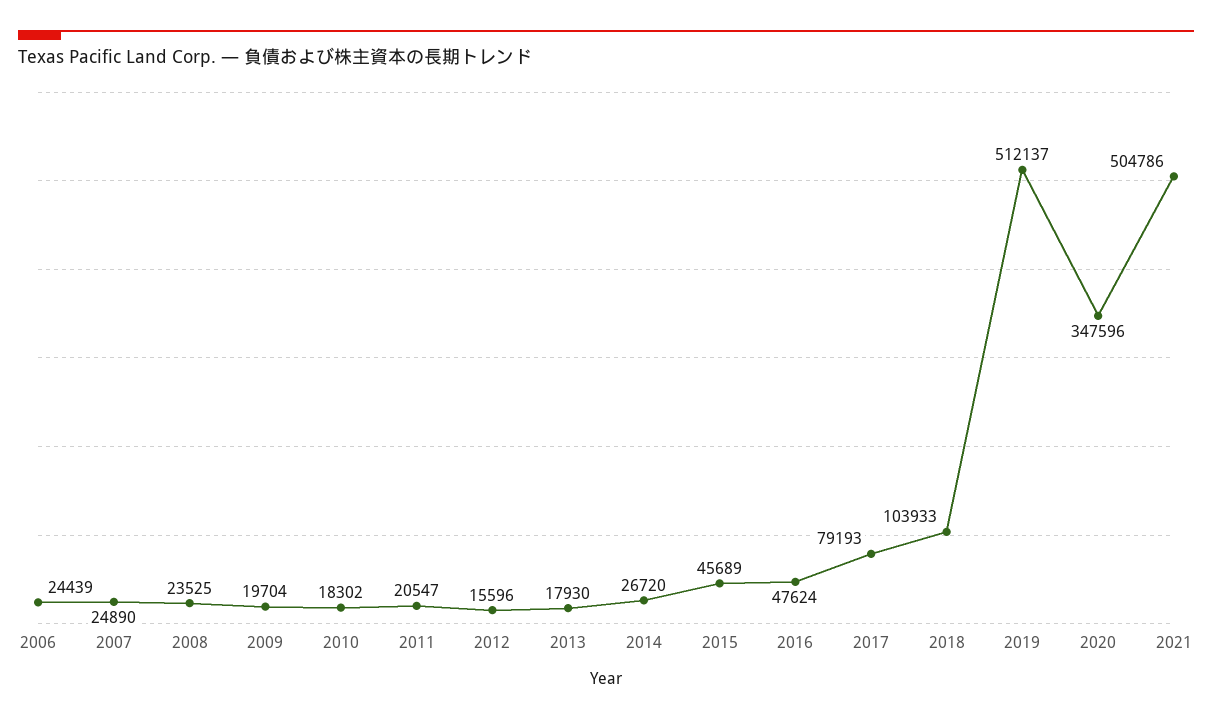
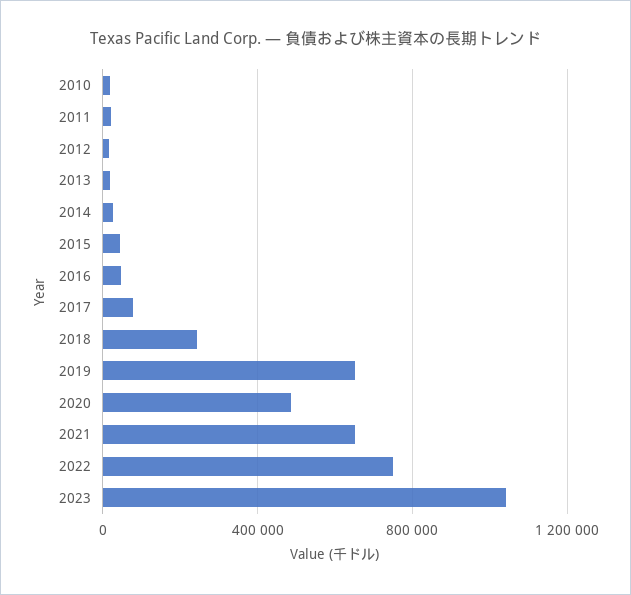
2006: 24439 -> none
2007: 24890 -> none
2008: 23525 -> none
2009: 19704 -> none
2018: 103933 -> 250000
2019: 512137 -> 650000
2020: 347596 -> 500000
2021: 504786 -> 650000
2022: none -> 750000
2023: none -> 1050000

